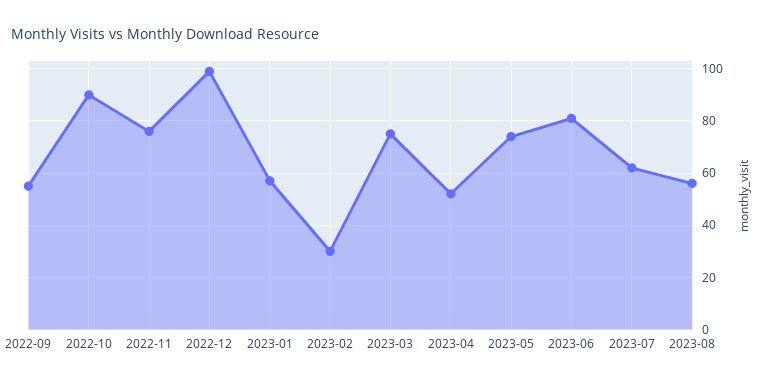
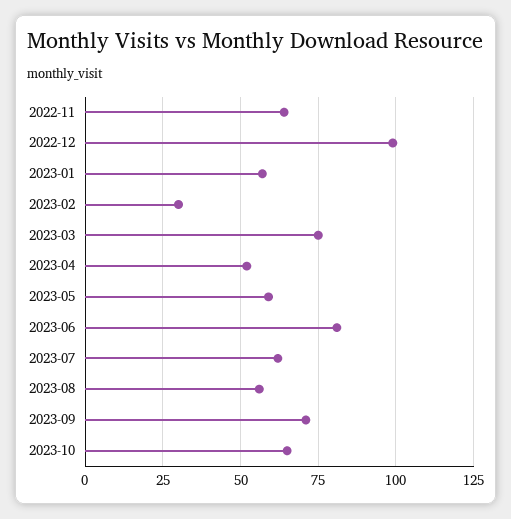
2022-09: 55 -> none
2022-10: 90 -> none
2022-11: 75 -> 65
2023-05: 75 -> 60
2023-09: none -> 70
2023-10: none -> 65

